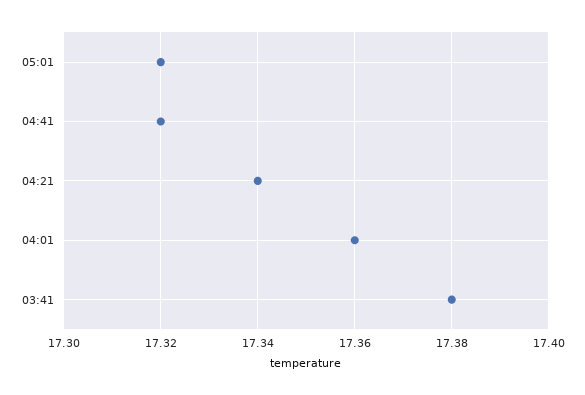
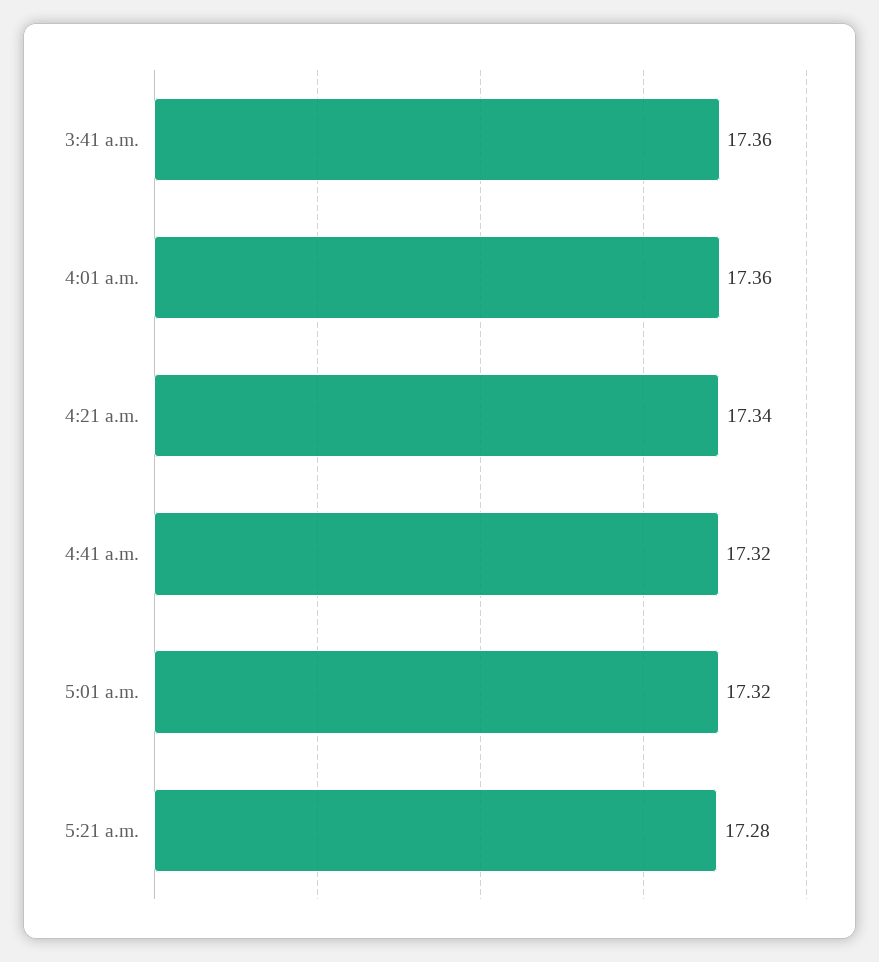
03:41: 17.38 -> 17.36
5:21 a.m.: none -> 17.28

